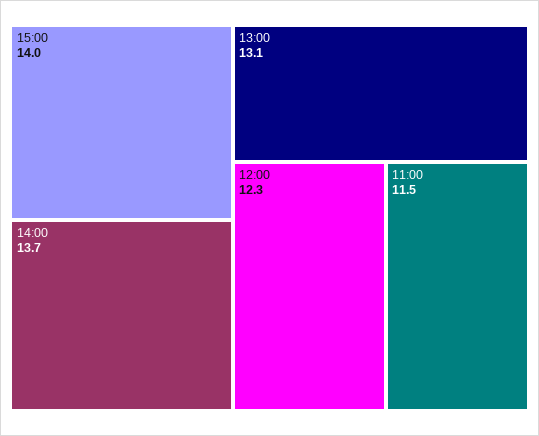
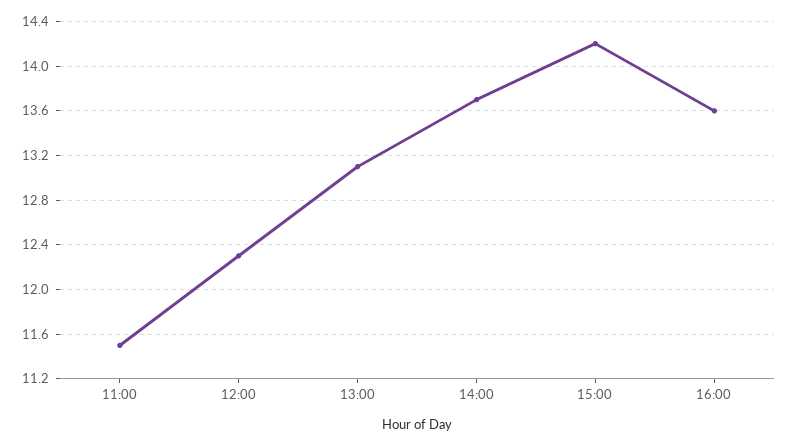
15:00: 14 -> 14.2
16:00: none -> 13.6

